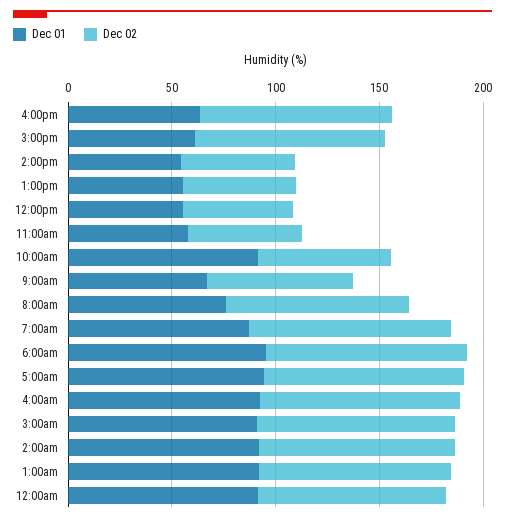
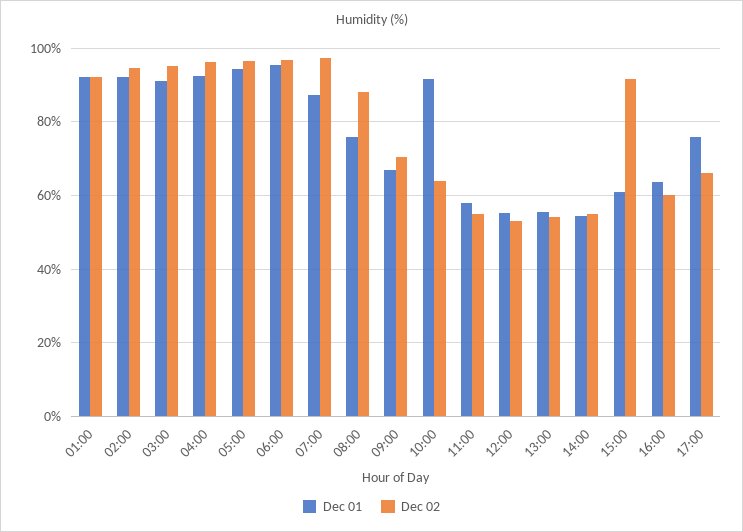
Dec 02, 4:00pm: 90 -> 60
Dec 01, 12:00am: 90 -> none
Dec 02, 12:00am: 90 -> none
Dec 01, 17:00: none -> 76
Dec 02, 17:00: none -> 66

